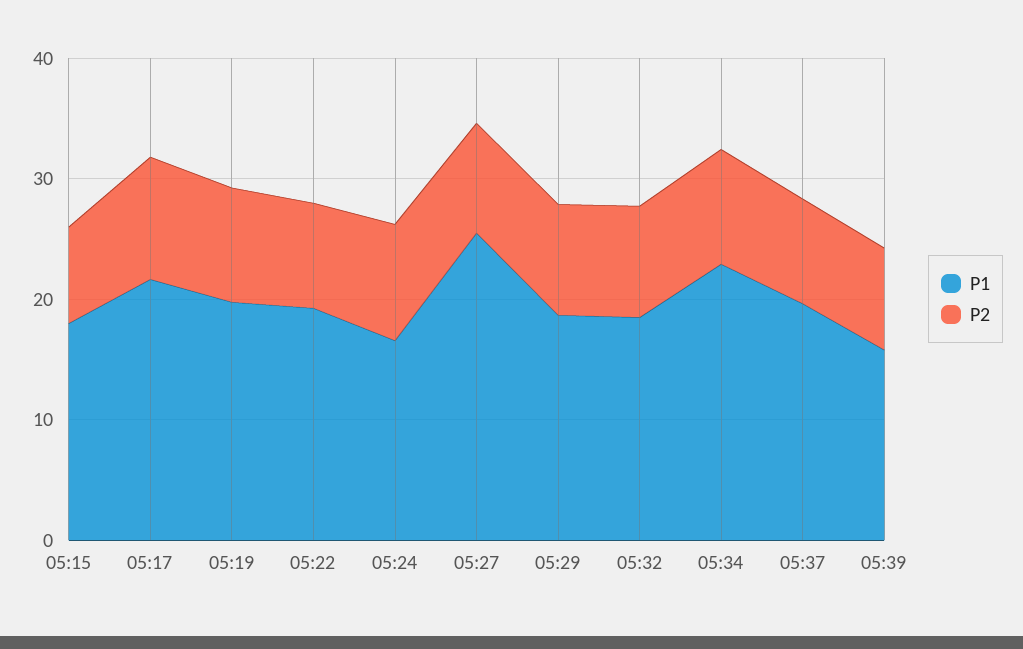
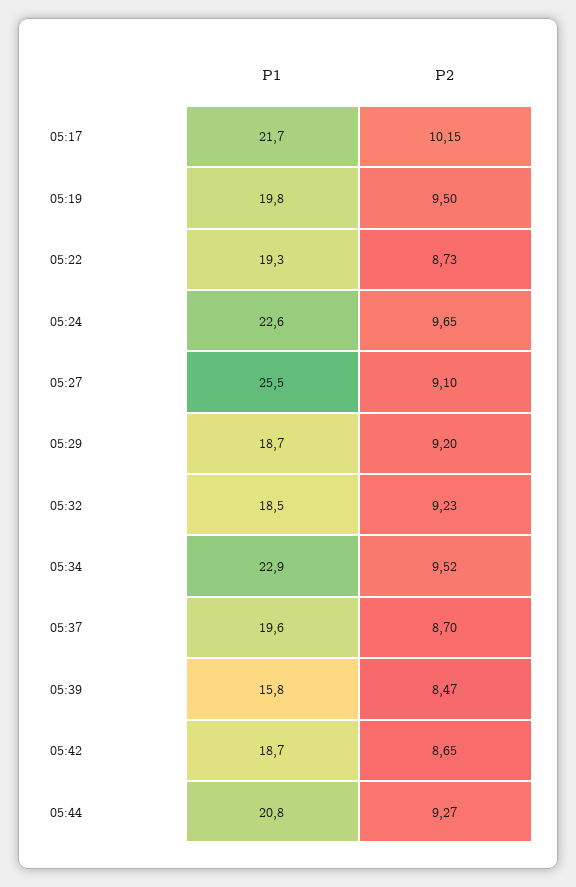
P1, 05:15: 18 -> none
P2, 05:15: 8 -> none
P1, 05:24: 16 -> 22.6
P1, 05:42: none -> 18.7
P2, 05:42: none -> 8.65
P1, 05:44: none -> 20.8
P2, 05:44: none -> 9.27

